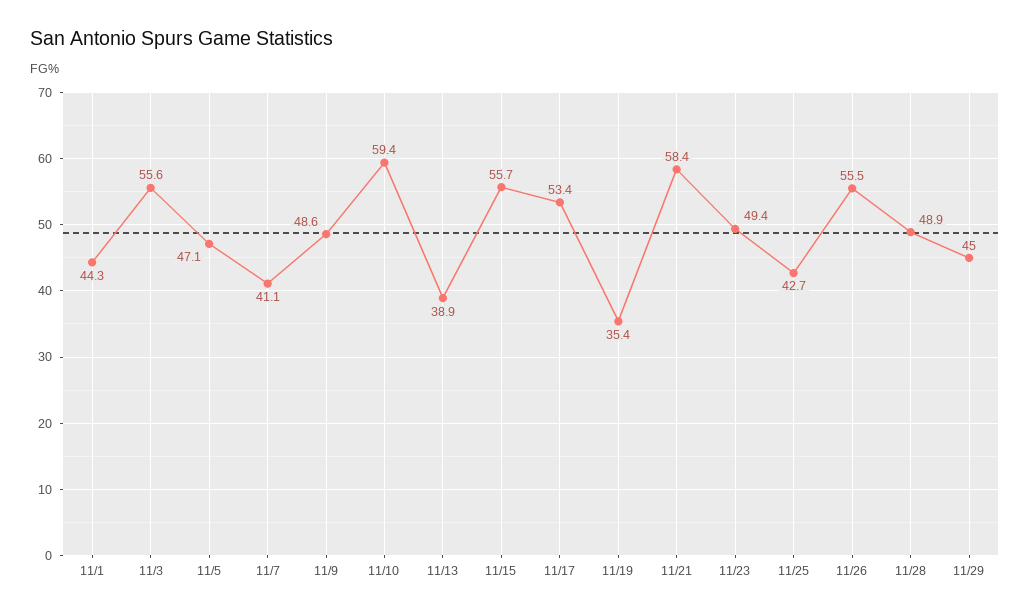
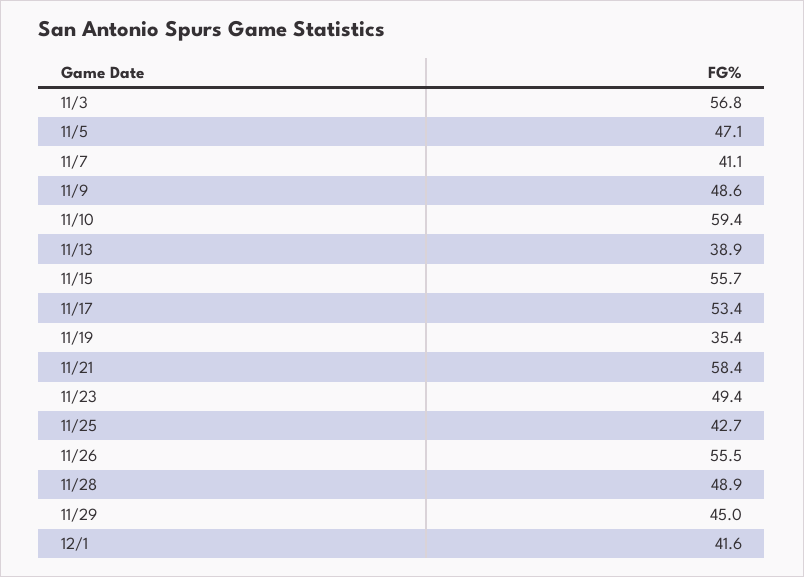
11/1: 44.3 -> none
11/3: 55.6 -> 56.8
12/1: none -> 41.6

